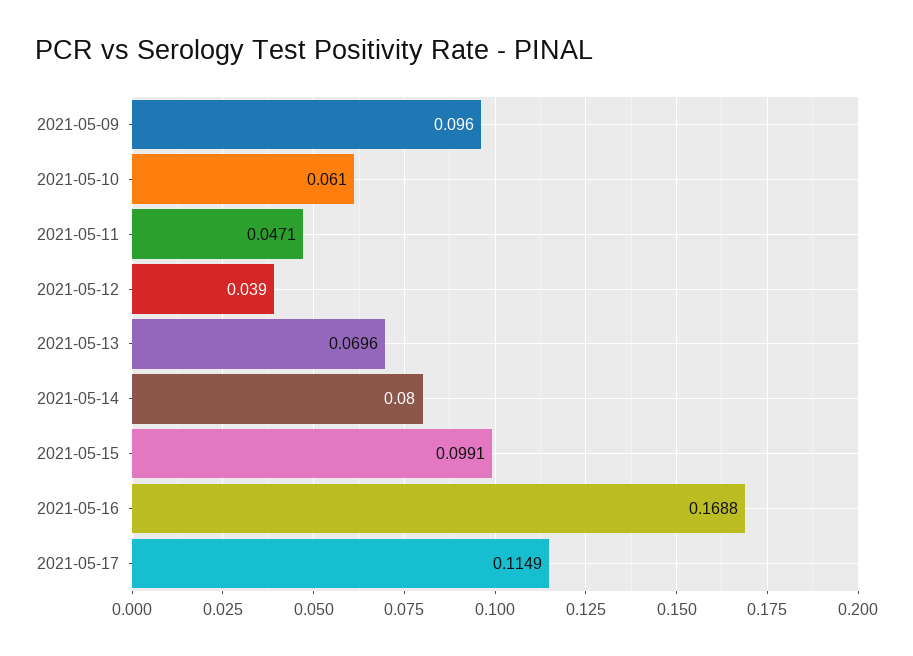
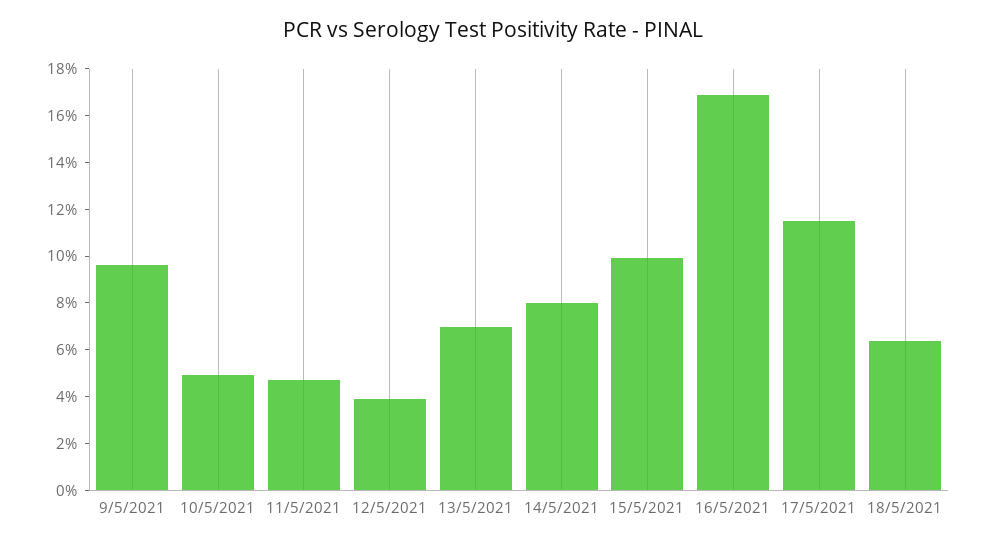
2021-05-10: 0.061 -> 0.05
18/5/2021: none -> 0.065

